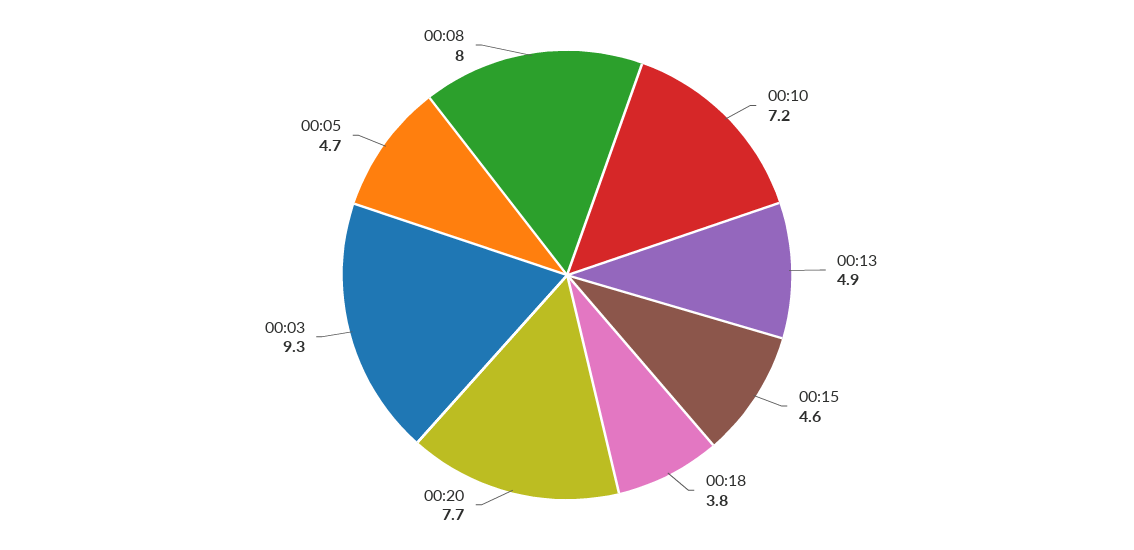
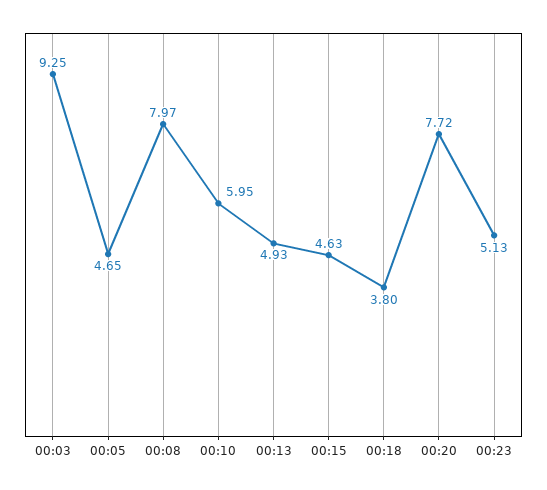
00:10: 7.2 -> 5.95
00:23: none -> 5.13

